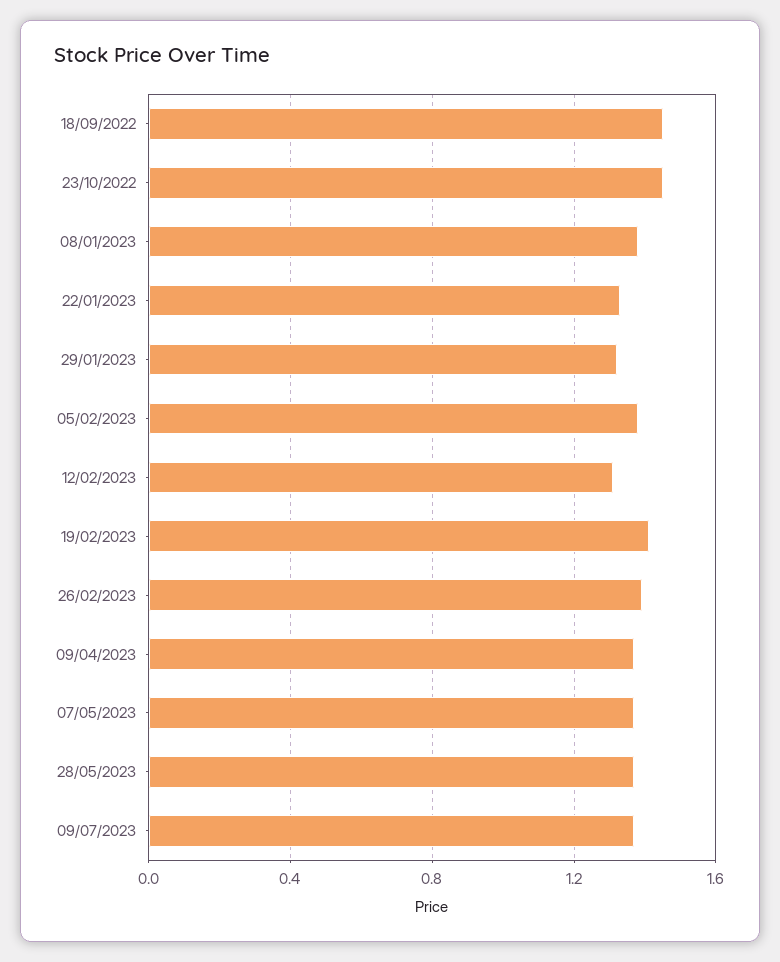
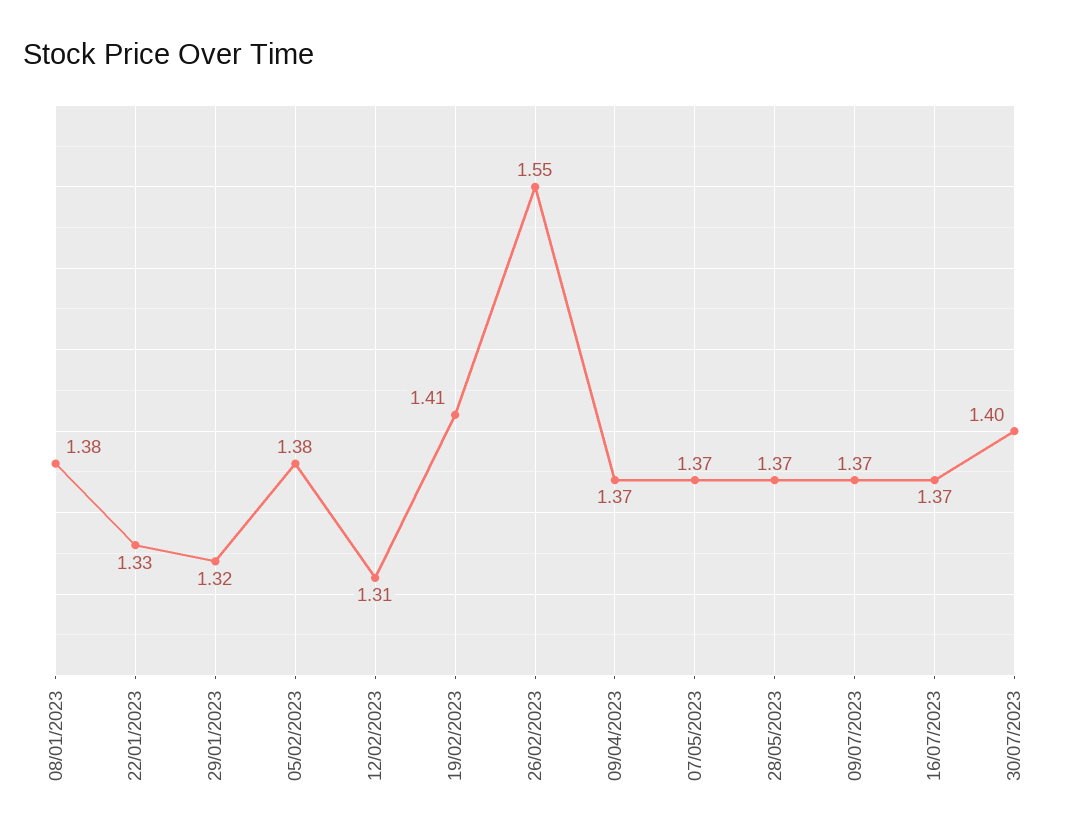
18/09/2022: 1.45 -> none
23/10/2022: 1.45 -> none
26/02/2023: 1.4 -> 1.55
16/07/2023: none -> 1.37
30/07/2023: none -> 1.4

